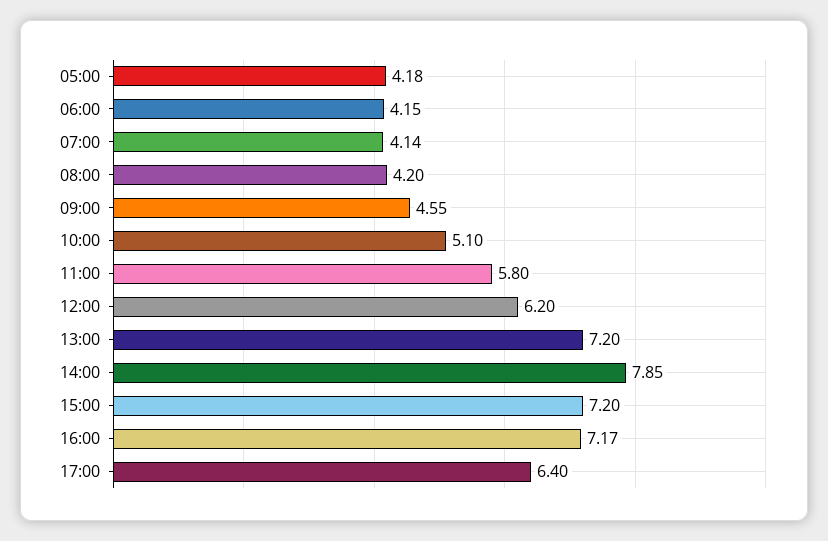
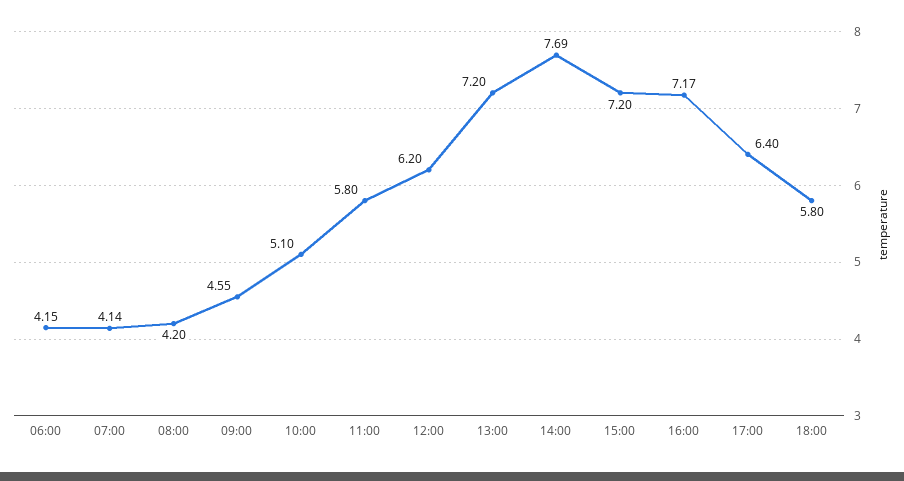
05:00: 4.18 -> none
14:00: 7.85 -> 7.69
18:00: none -> 5.8

